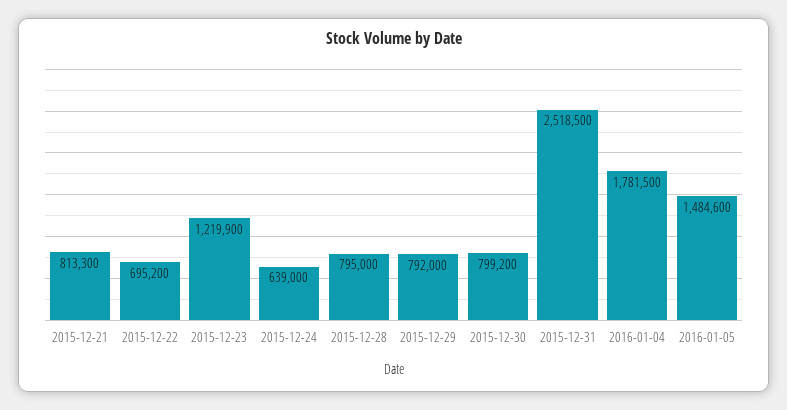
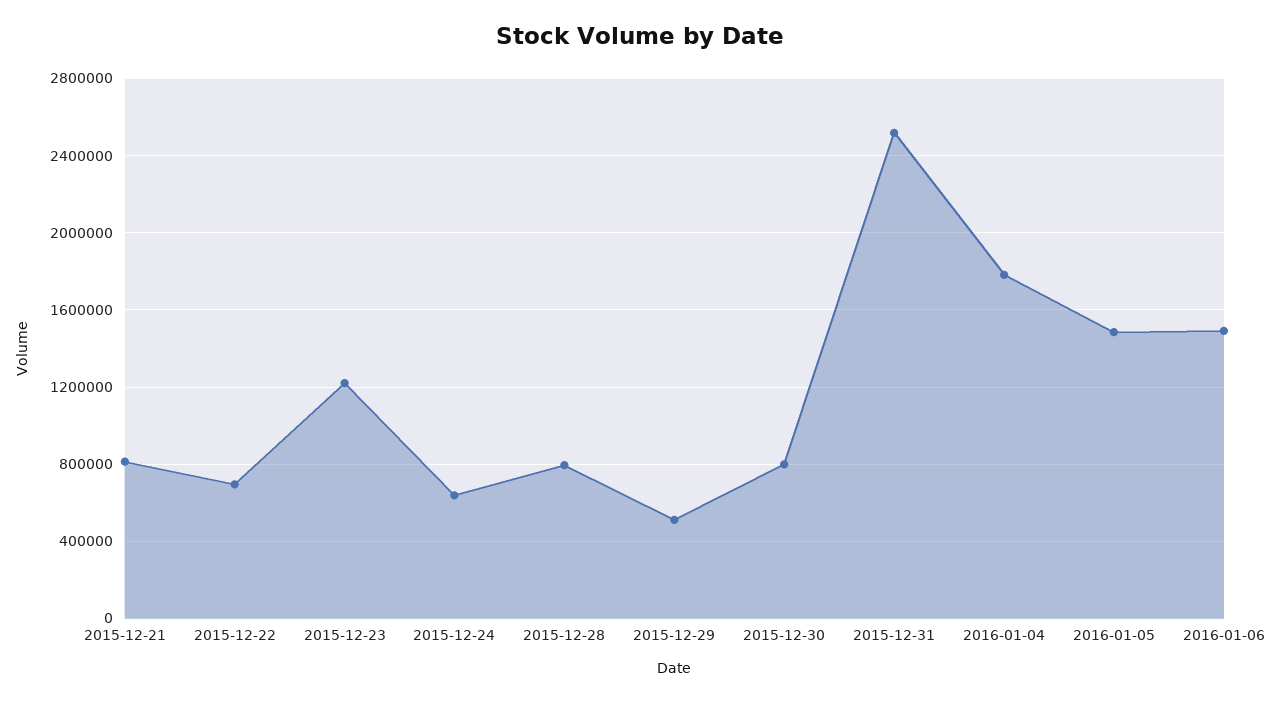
2015-12-29: 792000 -> 500000
2016-01-06: none -> 1500000

